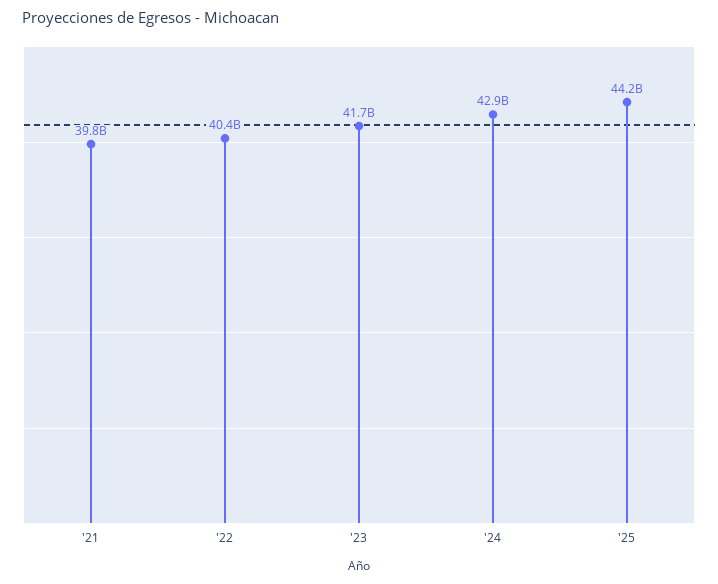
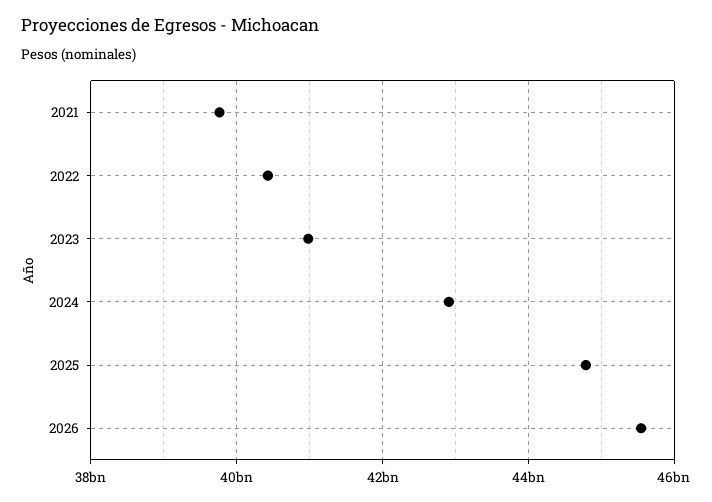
'23: 41700000000 -> 41000000000
'25: 44200000000 -> 44800000000
2026: none -> 45600000000

